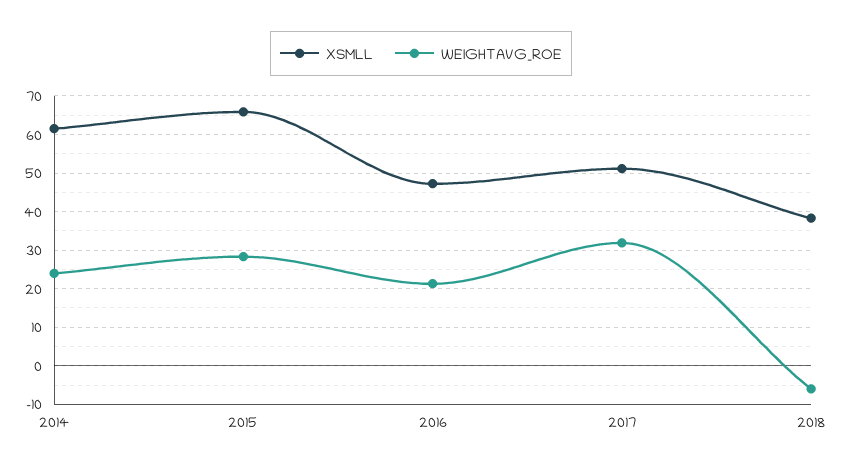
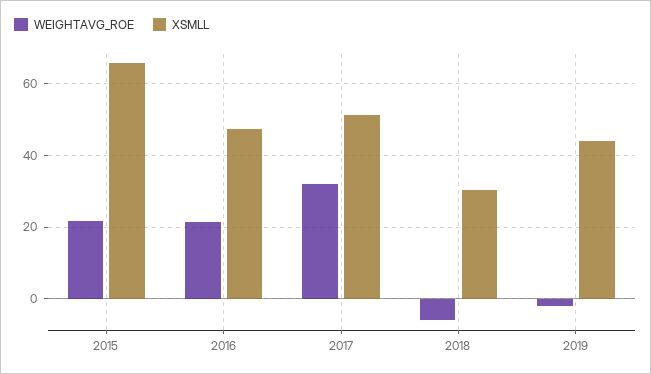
XSMLL, 2014: 62 -> none
WEIGHTAVG_ROE, 2014: 24 -> none
WEIGHTAVG_ROE, 2015: 28 -> 22
XSMLL, 2018: 38 -> 30
WEIGHTAVG_ROE, 2019: none -> -2
XSMLL, 2019: none -> 44

